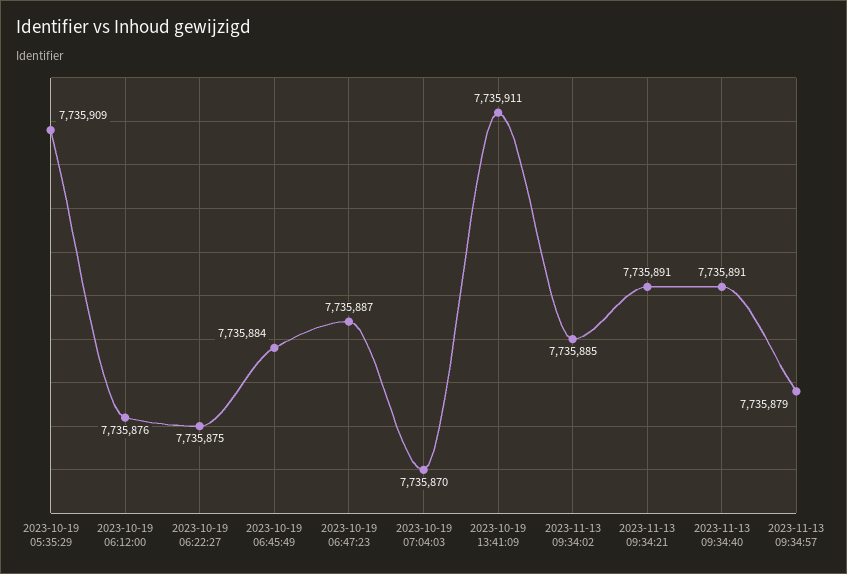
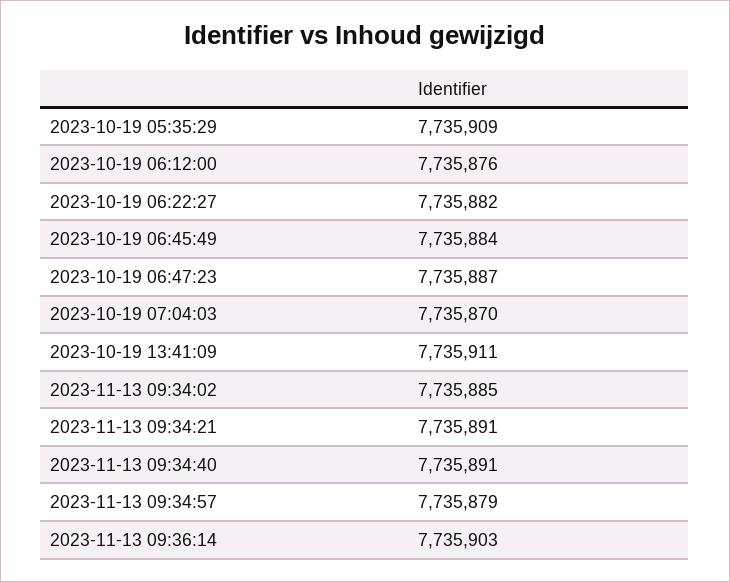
2023-10-19 06:22:27: 7735875 -> 7735882
2023-11-13 09:36:14: none -> 7735903

